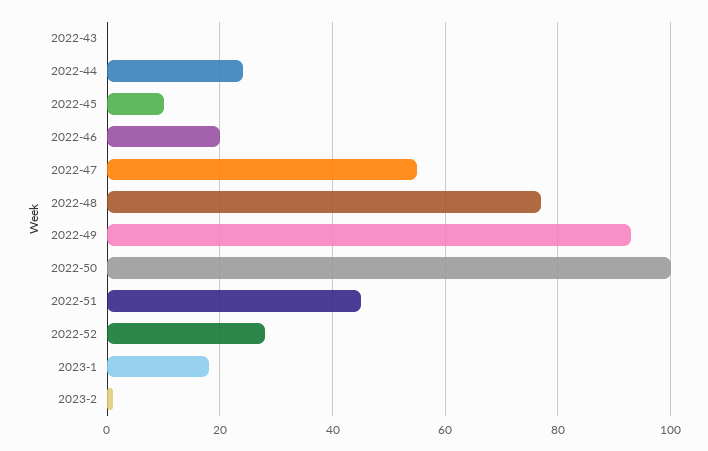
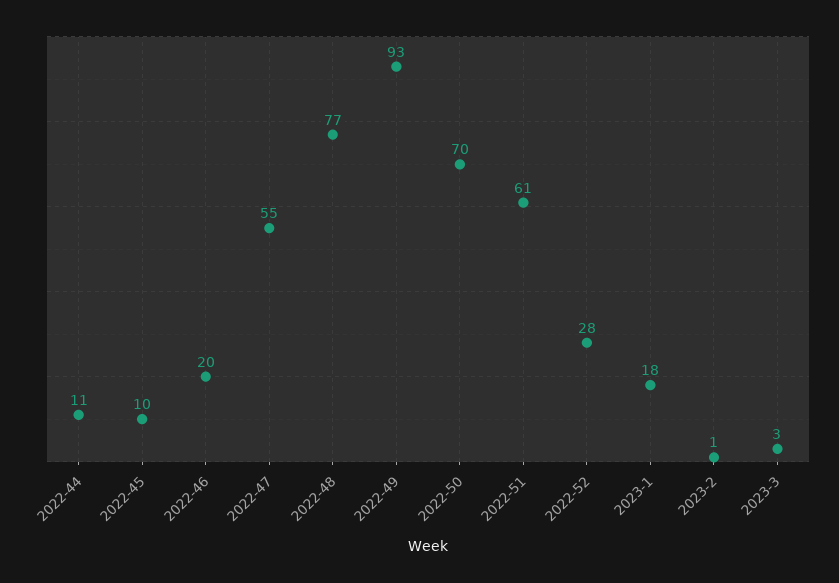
2022-43: 0 -> none
2022-44: 25 -> 11
2022-50: 100 -> 70
2022-51: 45 -> 61
2023-3: none -> 3

